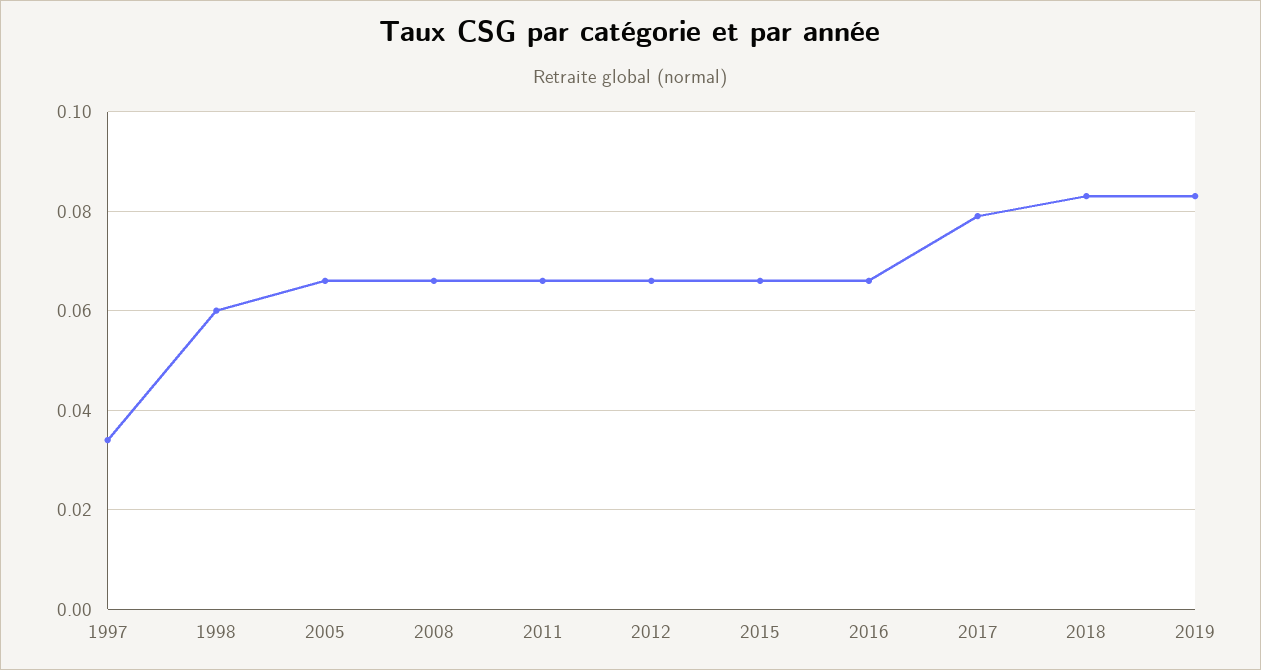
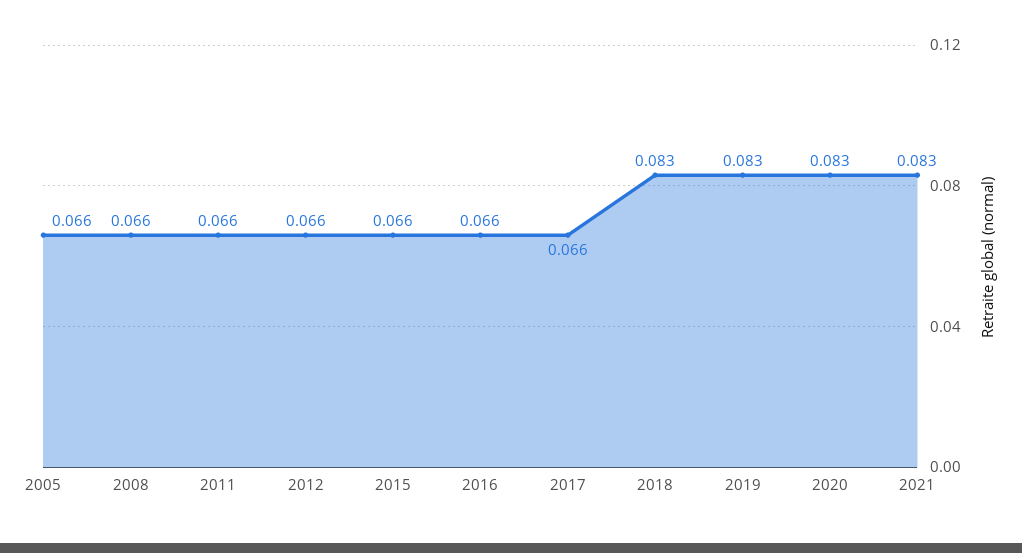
1997: 0.035 -> none
1998: 0.06 -> none
2017: 0.08 -> 0.066
2020: none -> 0.083
2021: none -> 0.083

